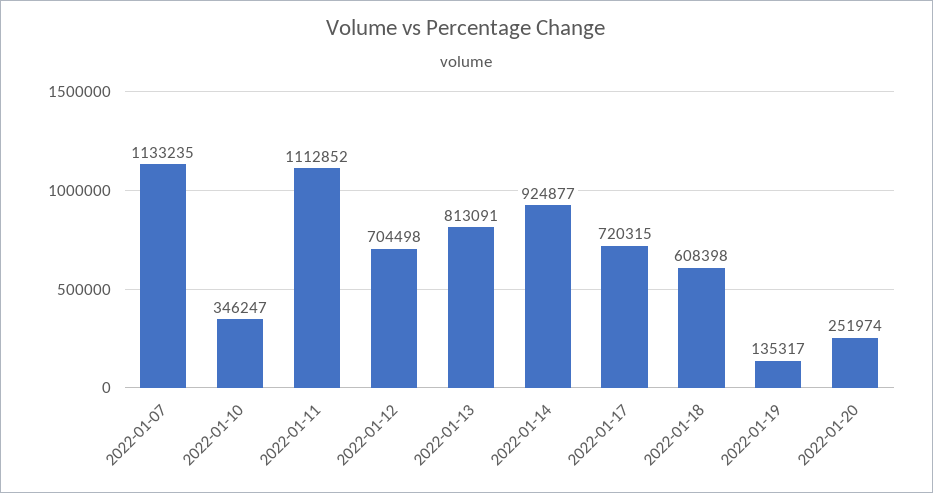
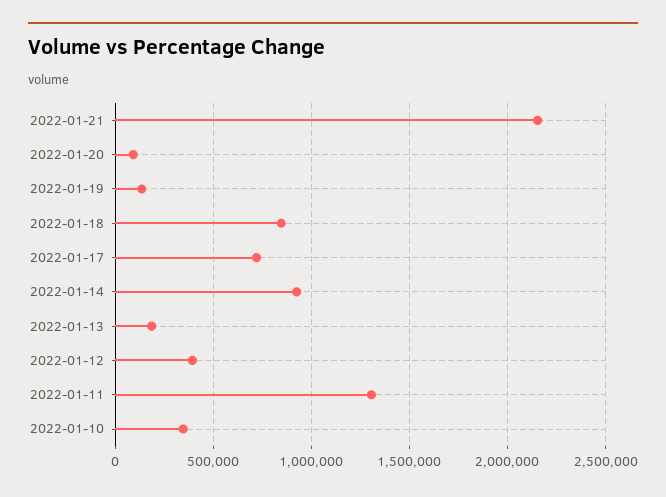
2022-01-07: 1133235 -> none
2022-01-11: 1112852 -> 1300000
2022-01-12: 704498 -> 400000
2022-01-13: 813091 -> 200000
2022-01-18: 608398 -> 850000
2022-01-20: 251974 -> 100000
2022-01-21: none -> 2150000

